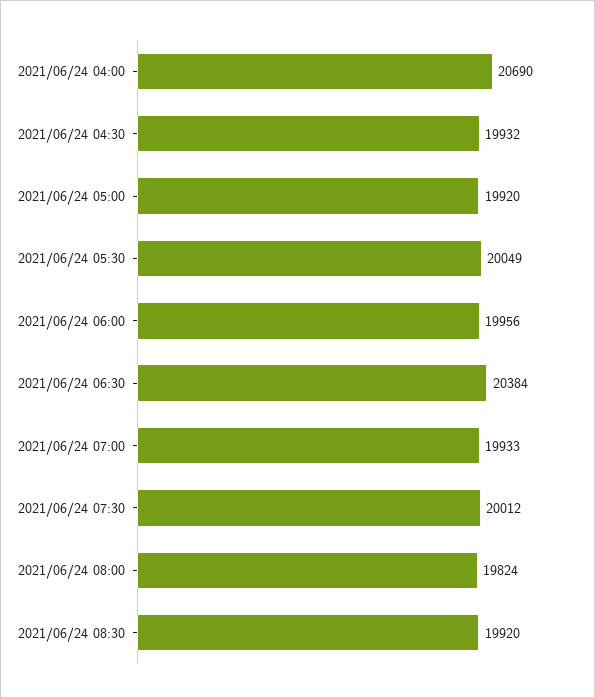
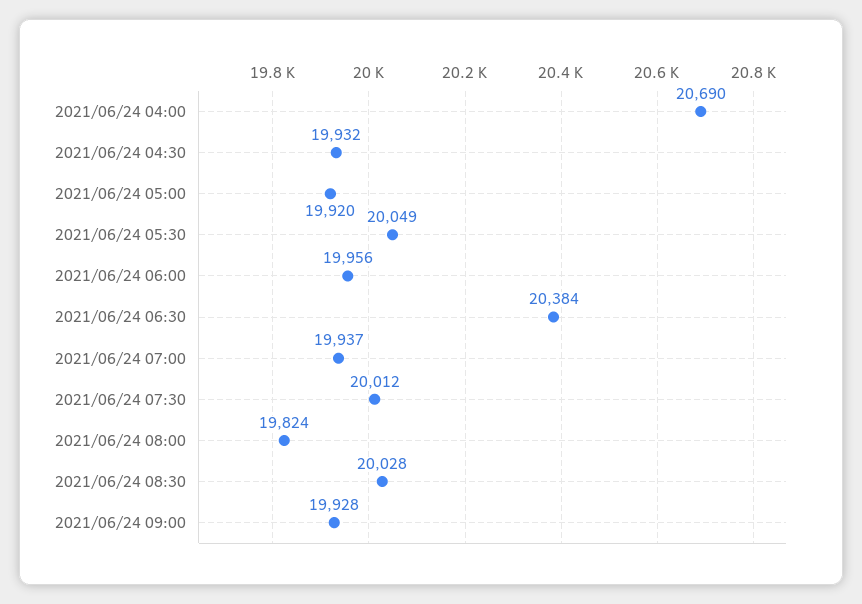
2021/06/24 07:00: 19933 -> 19937
2021/06/24 08:30: 19920 -> 20028
2021/06/24 09:00: none -> 19928

